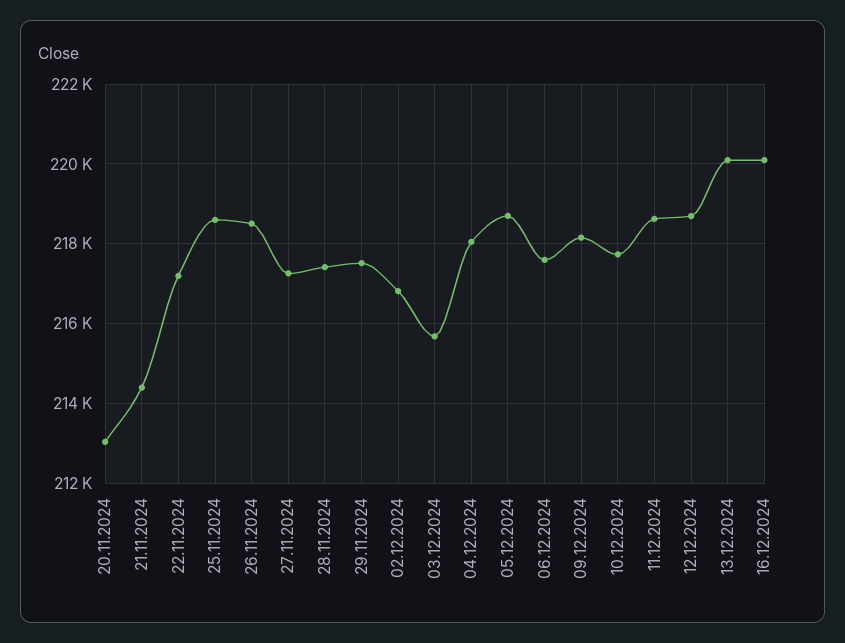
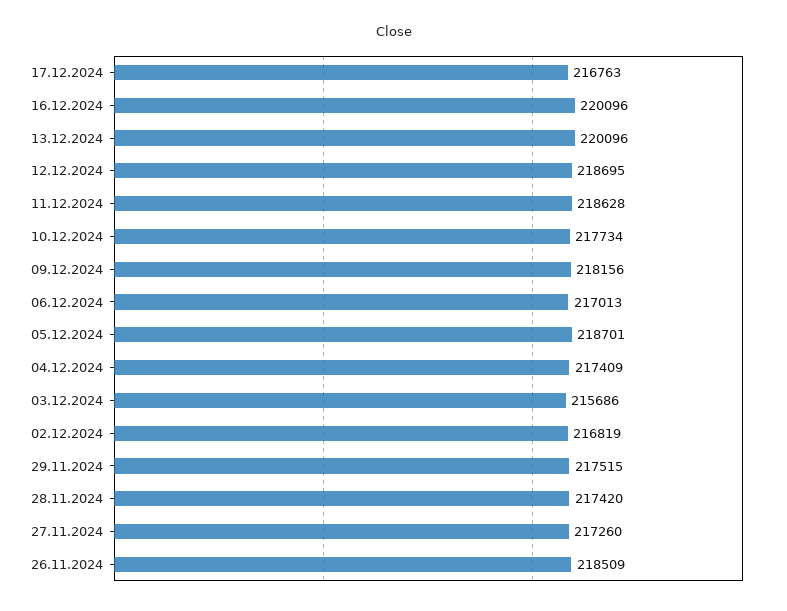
20.11.2024: 213000 -> none
21.11.2024: 214400 -> none
22.11.2024: 217200 -> none
25.11.2024: 218600 -> none
04.12.2024: 218000 -> 217409
06.12.2024: 217600 -> 217013
17.12.2024: none -> 216763

